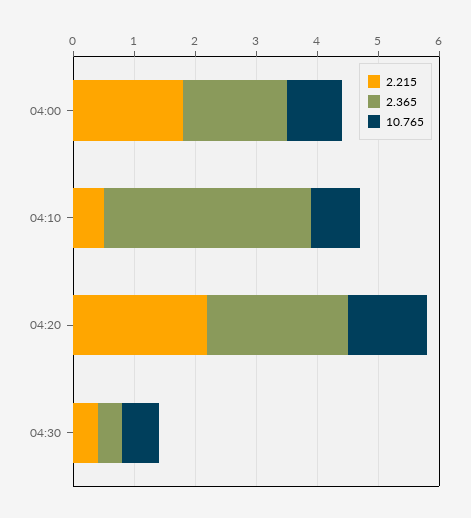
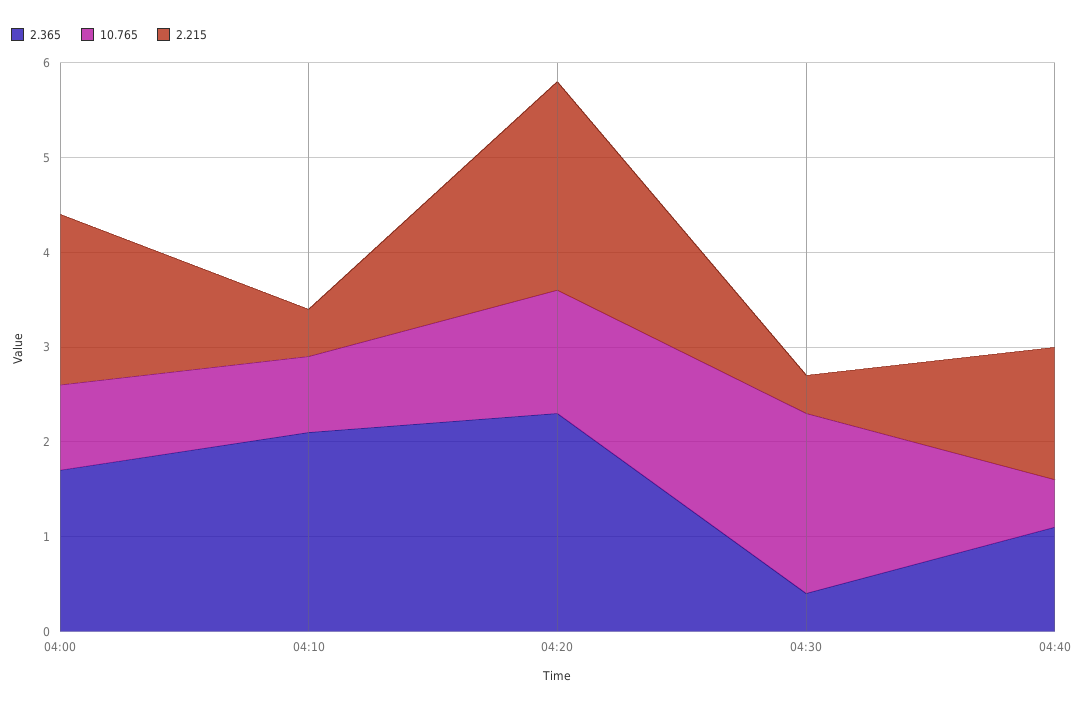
2.365, 04:10: 3.5 -> 2.1
10.765, 04:30: 0.5 -> 1.9
2.365, 04:40: none -> 1.1
10.765, 04:40: none -> 0.5
2.215, 04:40: none -> 1.4

